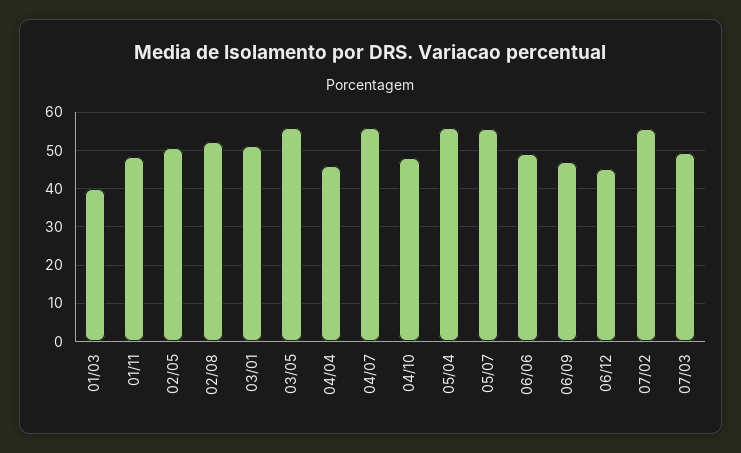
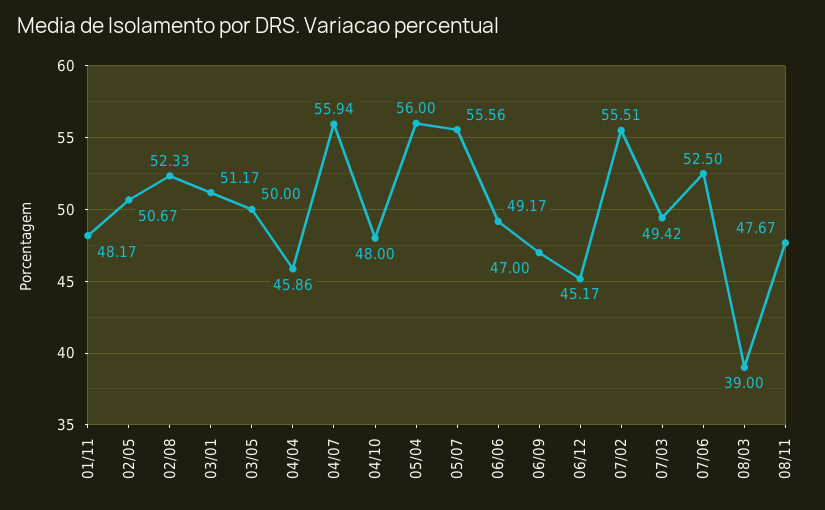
01/03: 40 -> none
03/05: 56 -> 50
07/06: none -> 52.5
08/03: none -> 39
08/11: none -> 47.67

